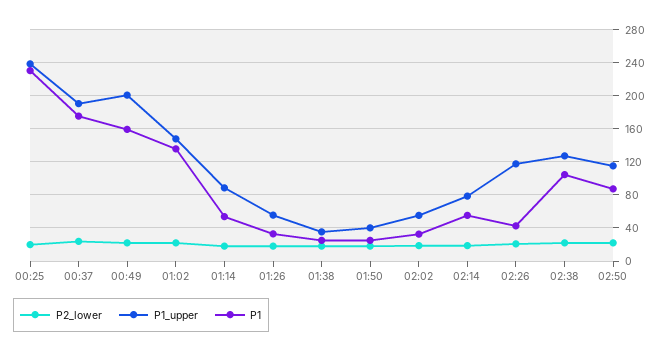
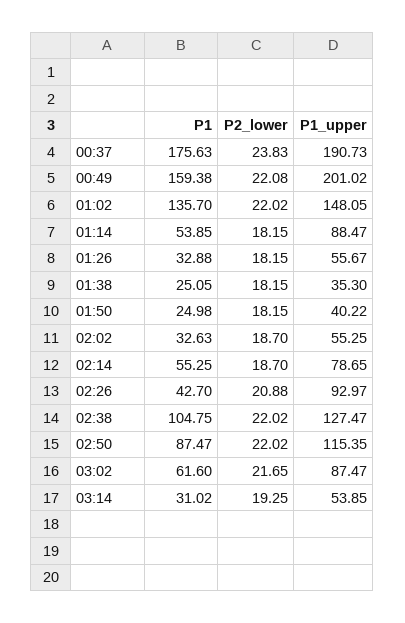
P2_lower, 00:25: 20 -> none
P1_upper, 00:25: 240 -> none
P1, 00:25: 230 -> none
P1_upper, 02:26: 120 -> 92.97
P1, 03:02: none -> 61.6
P2_lower, 03:02: none -> 21.65
P1_upper, 03:02: none -> 87.47
P1, 03:14: none -> 31.02
P2_lower, 03:14: none -> 19.25
P1_upper, 03:14: none -> 53.85

